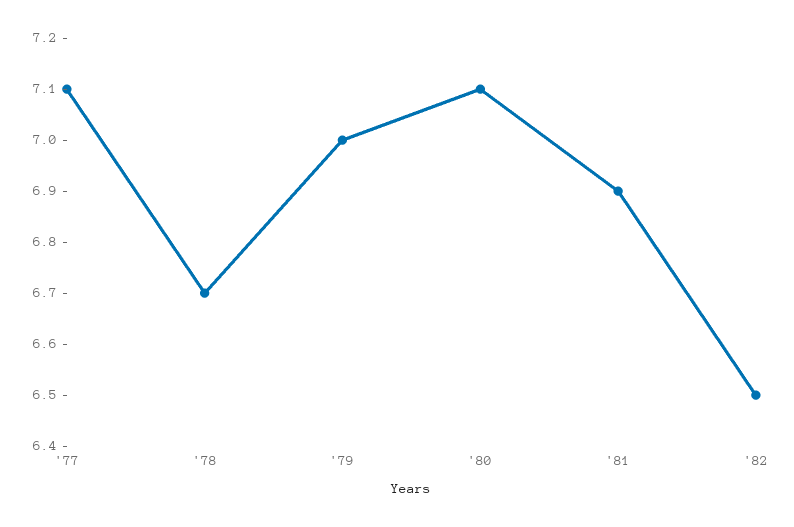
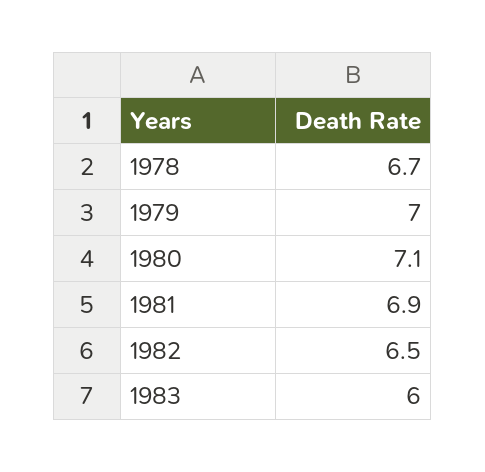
'77: 7.1 -> none
1983: none -> 6

